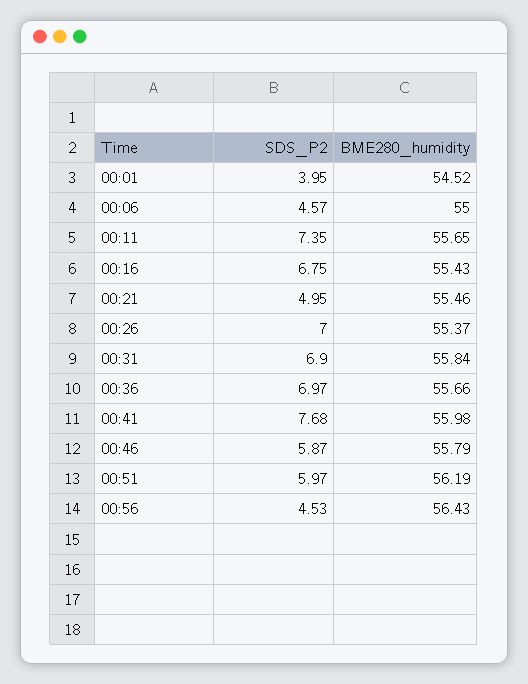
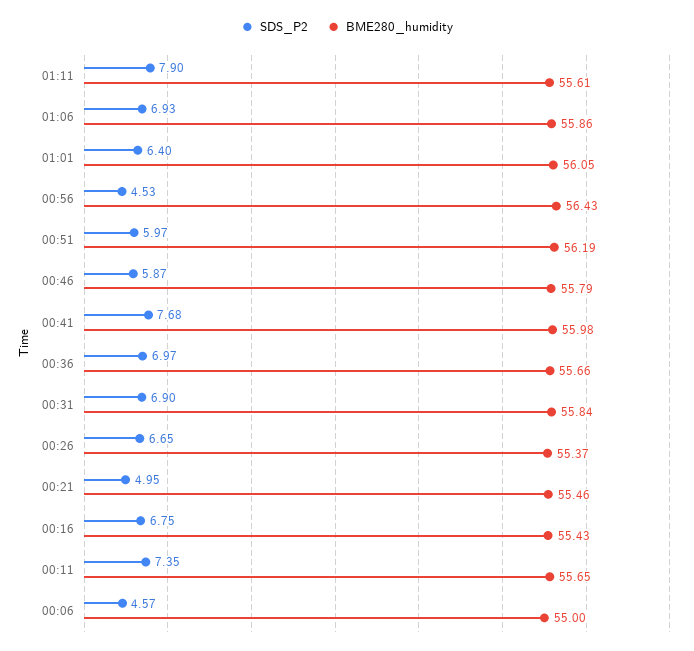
SDS_P2, 00:01: 3.95 -> none
BME280_humidity, 00:01: 54.52 -> none
SDS_P2, 00:26: 7 -> 6.65
SDS_P2, 01:11: none -> 7.9
BME280_humidity, 01:11: none -> 55.61
SDS_P2, 01:06: none -> 6.93
BME280_humidity, 01:06: none -> 55.86
SDS_P2, 01:01: none -> 6.4
BME280_humidity, 01:01: none -> 56.05

